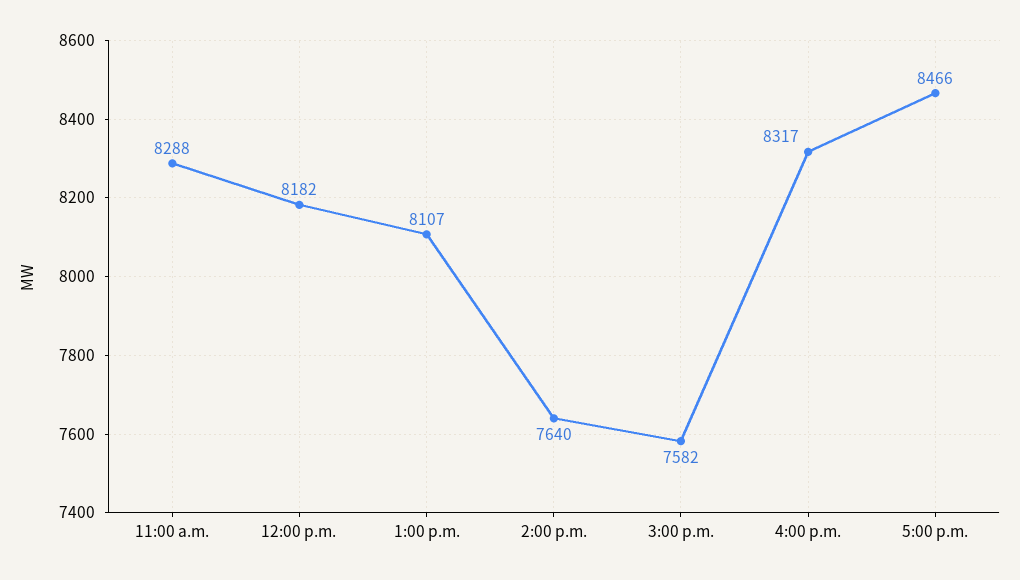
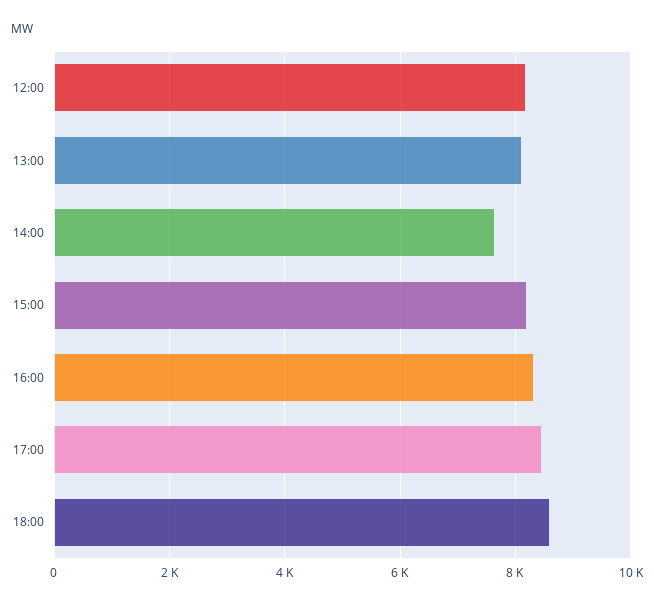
11:00 a.m.: 8288 -> none
3:00 p.m.: 7582 -> 8200
18:00: none -> 8600

